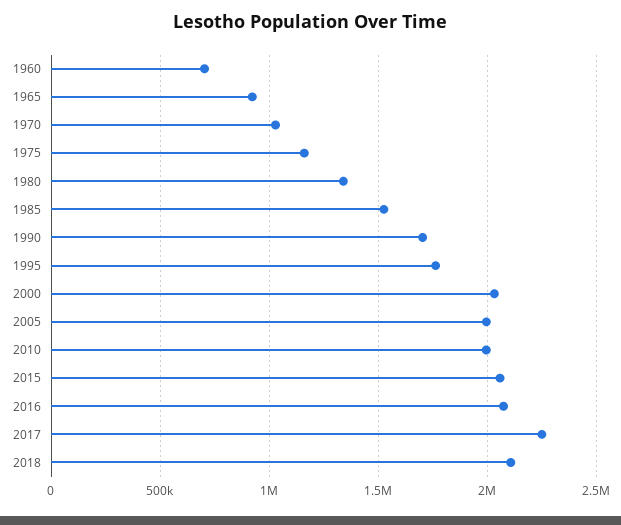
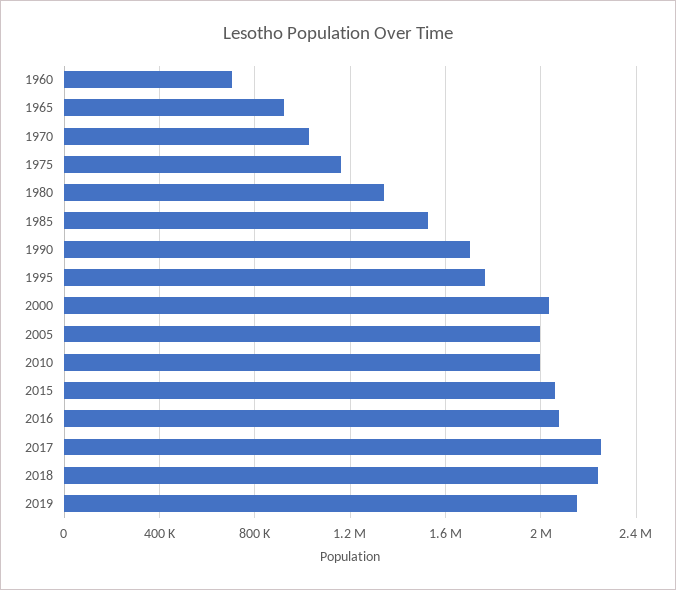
2018: 2100000 -> 2250000
2019: none -> 2150000

